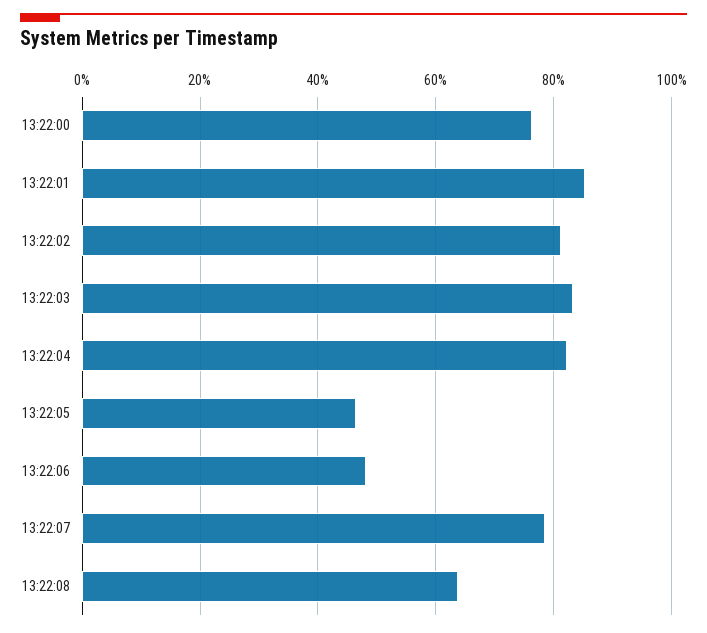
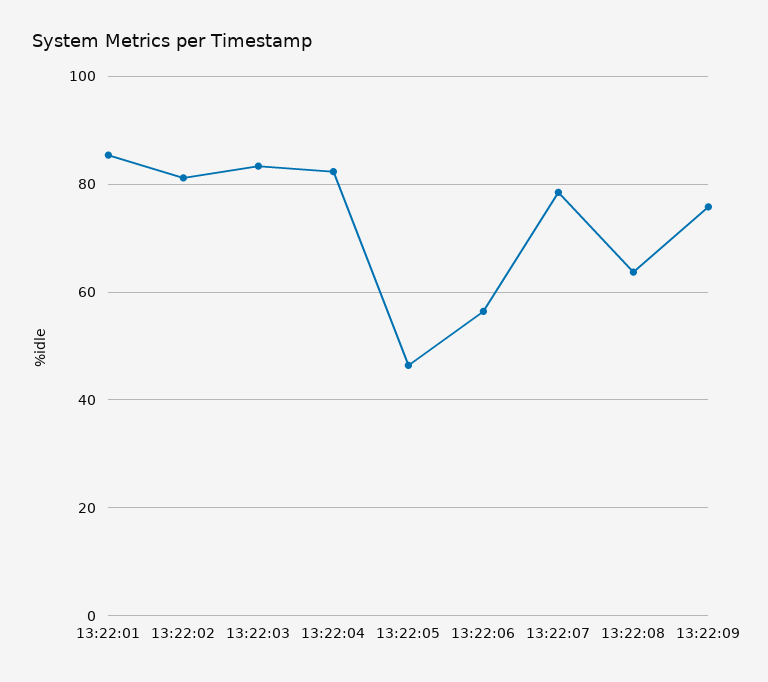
13:22:00: 76 -> none
13:22:06: 48 -> 56
13:22:09: none -> 76

